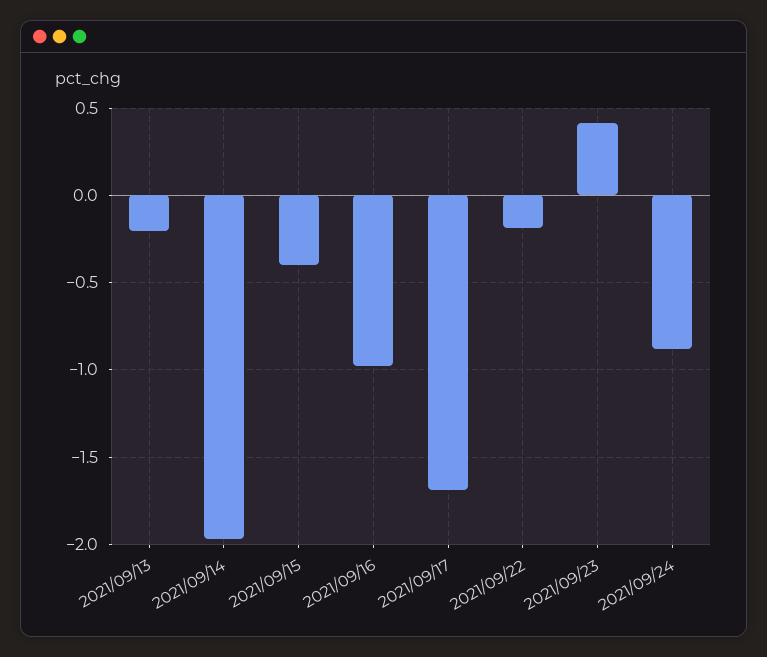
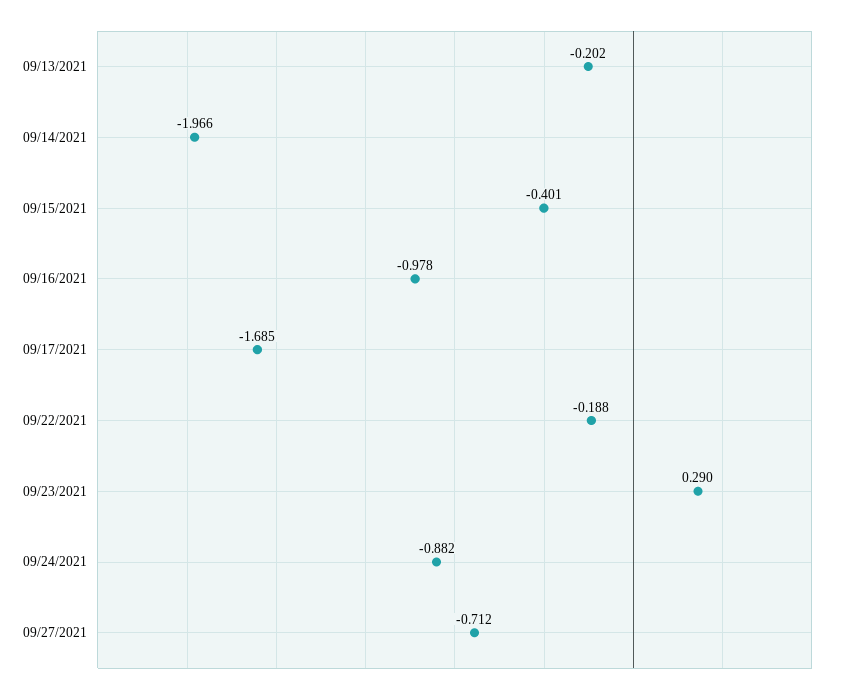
2021/09/23: 0.4 -> 0.29
09/27/2021: none -> -0.712

